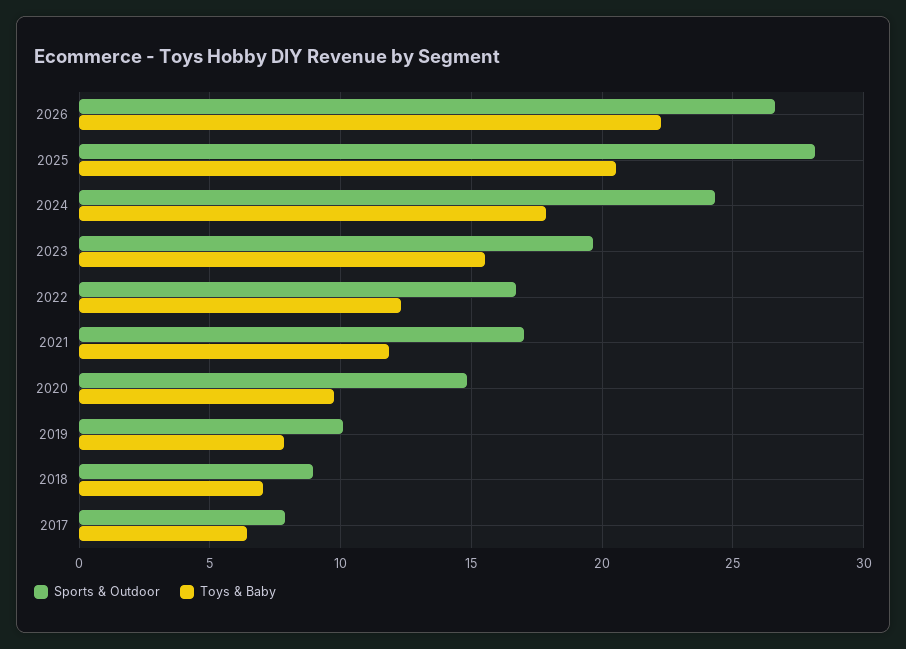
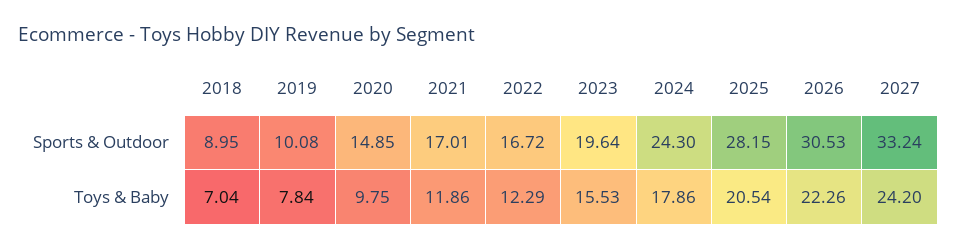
Sports & Outdoor, 2026: 26.5 -> 30.53
Sports & Outdoor, 2017: 8 -> none
Toys & Baby, 2017: 6.5 -> none
Sports & Outdoor, 2027: none -> 33.24
Toys & Baby, 2027: none -> 24.2

